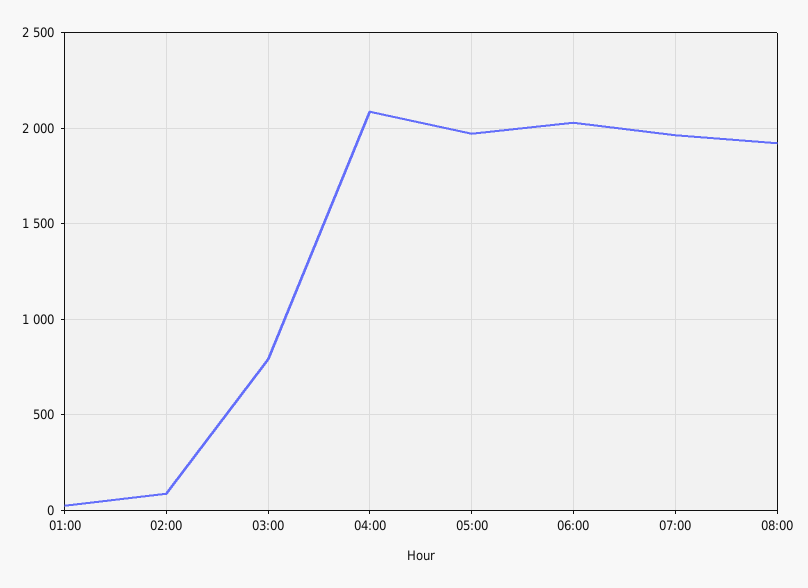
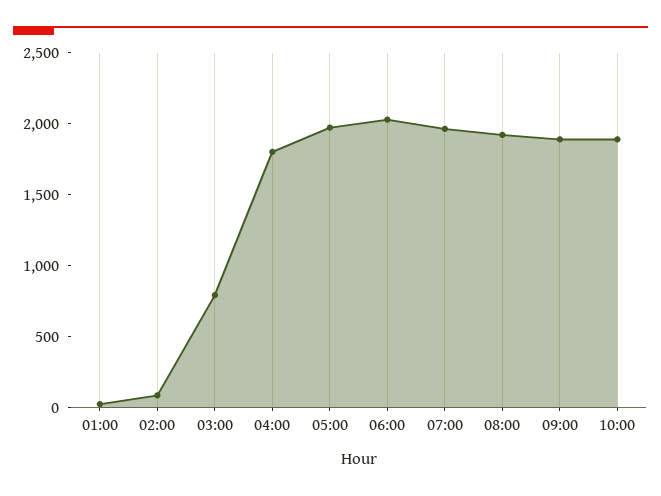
04:00: 2100 -> 1800
09:00: none -> 1900
10:00: none -> 1900

